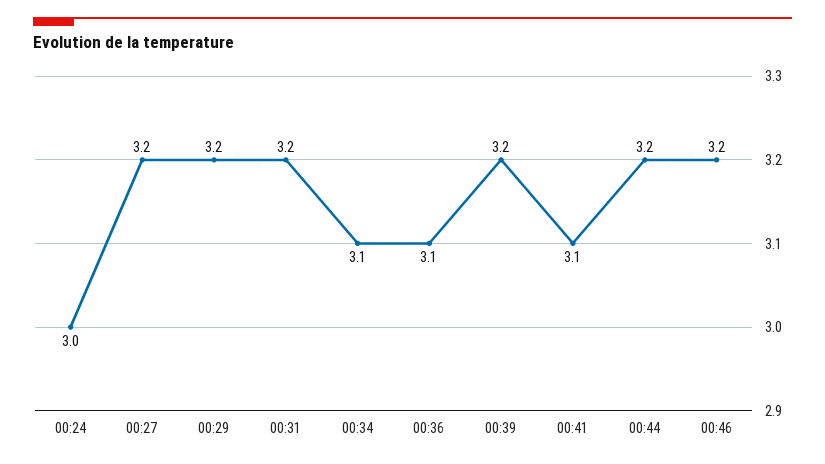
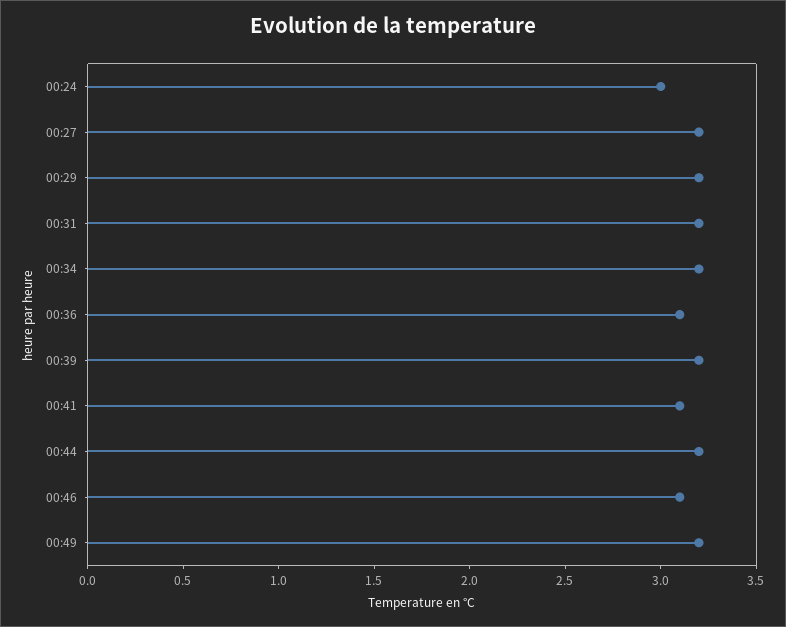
00:34: 3.1 -> 3.2
00:46: 3.2 -> 3.1
00:49: none -> 3.2

